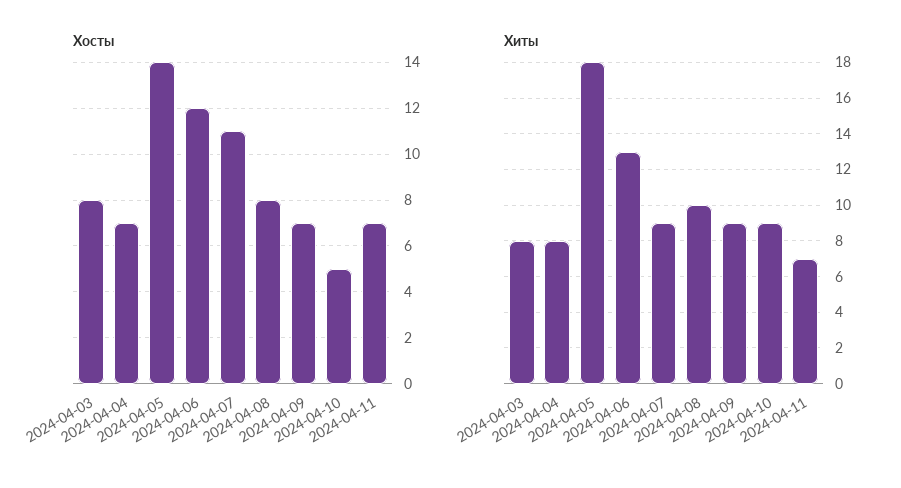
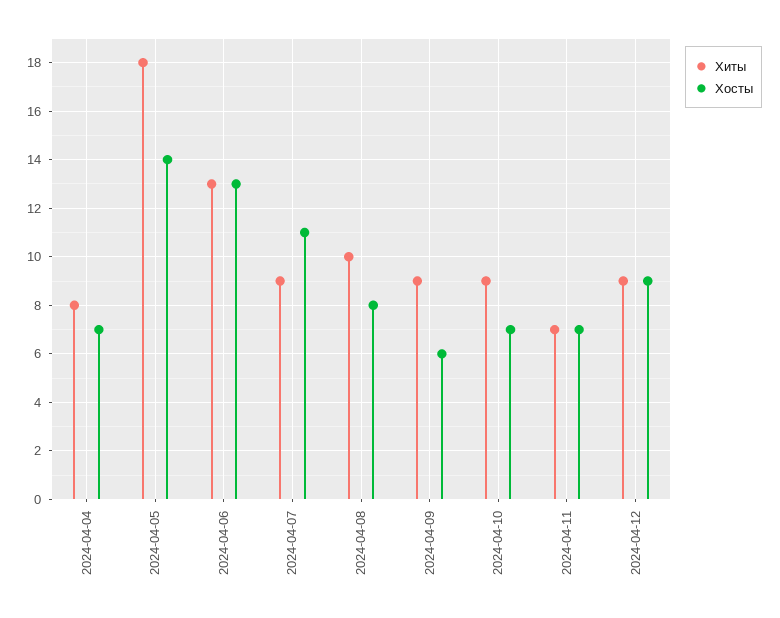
Хосты, 2024-04-03: 8 -> none
Хосты, 2024-04-06: 12 -> 13
Хосты, 2024-04-09: 7 -> 6
Хосты, 2024-04-10: 5 -> 7
Хиты, 2024-04-03: 8 -> none
Хиты, 2024-04-12: none -> 9
Хосты, 2024-04-12: none -> 9

